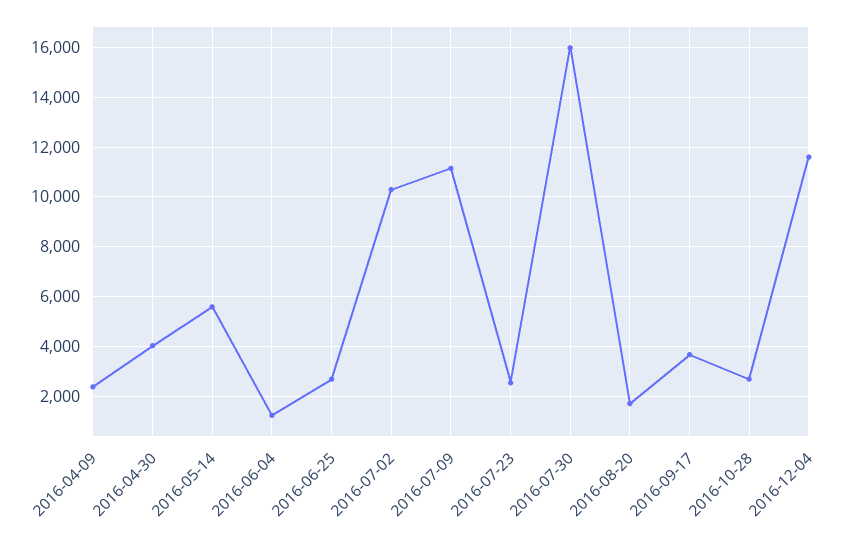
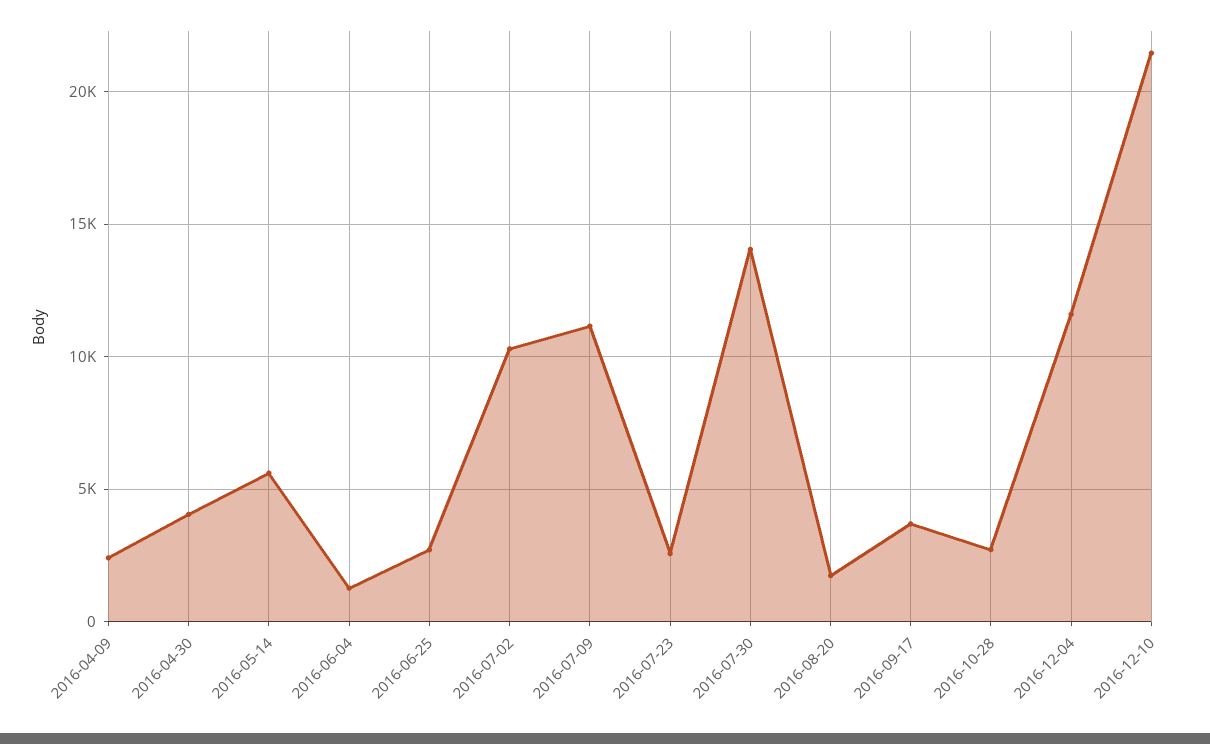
2016-07-30: 16000 -> 14000
2016-12-10: none -> 21500

